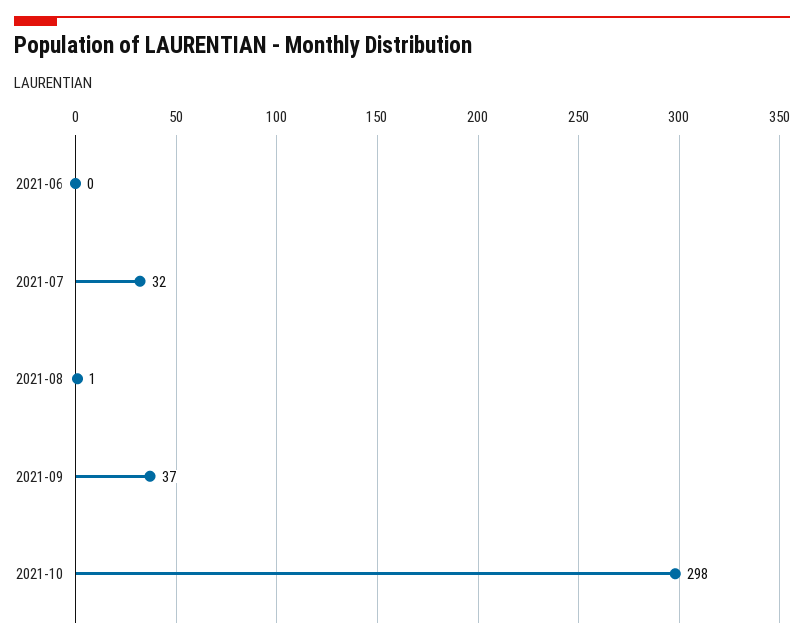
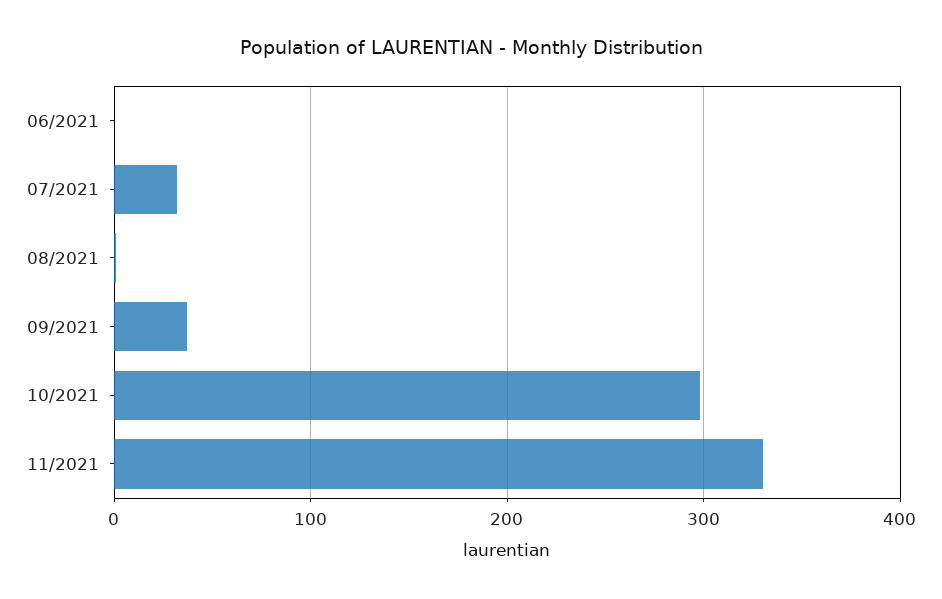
11/2021: none -> 330

